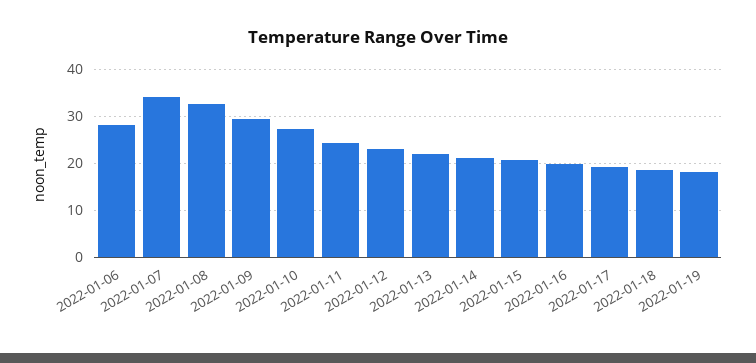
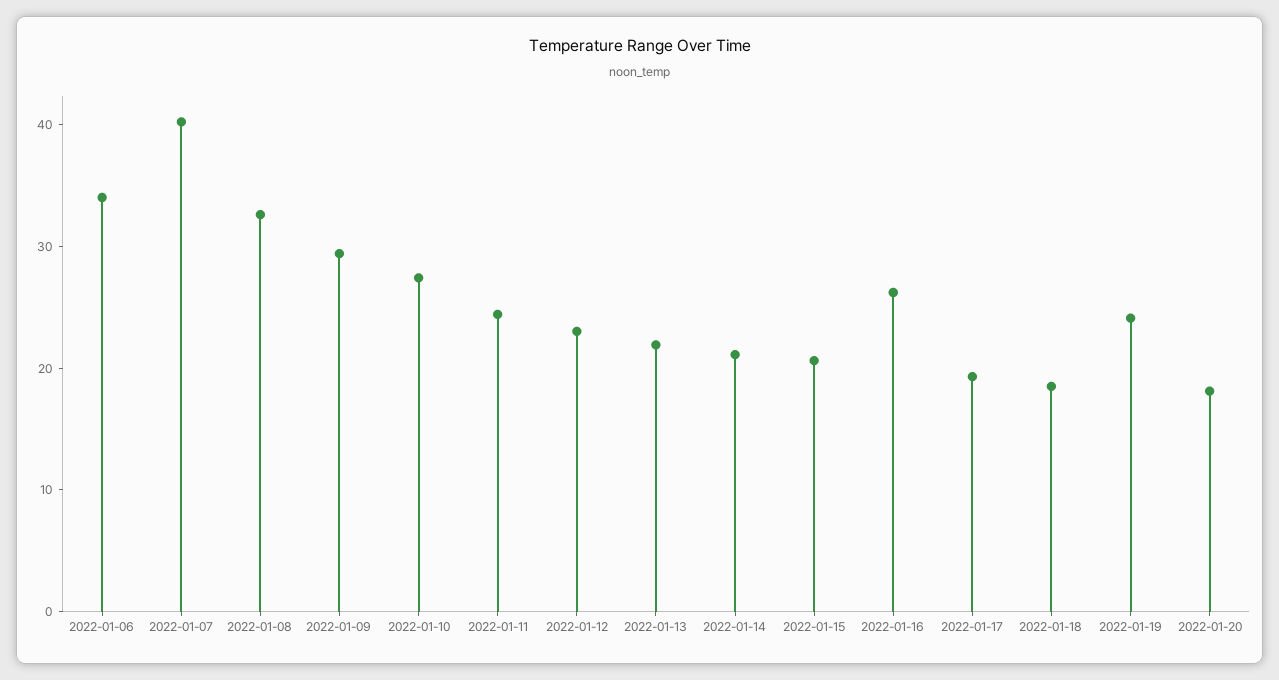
2022-01-06: 28 -> 34
2022-01-07: 34 -> 40
2022-01-16: 20 -> 26
2022-01-19: 18 -> 24
2022-01-20: none -> 18

